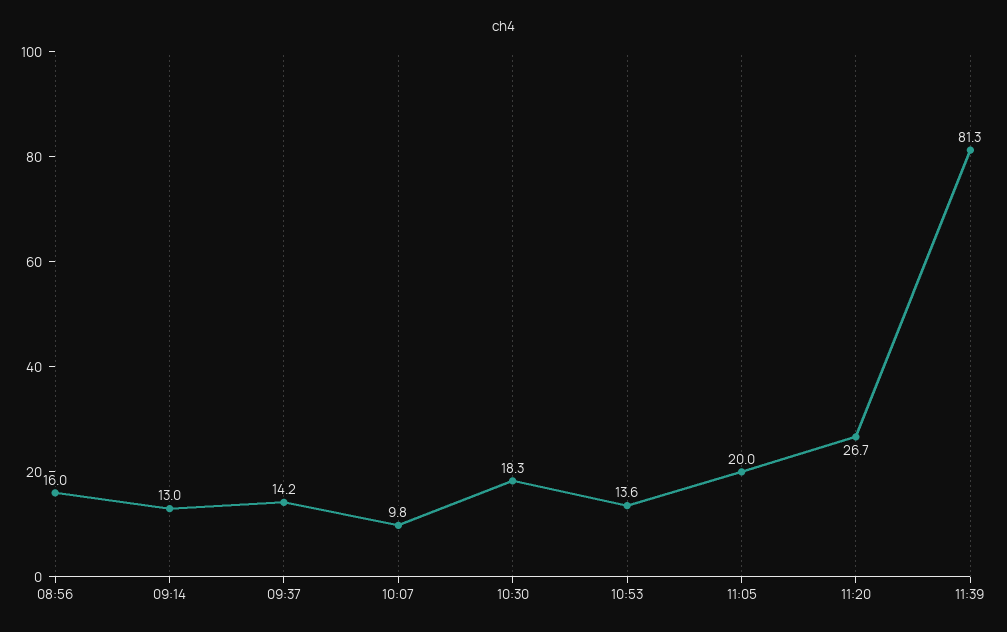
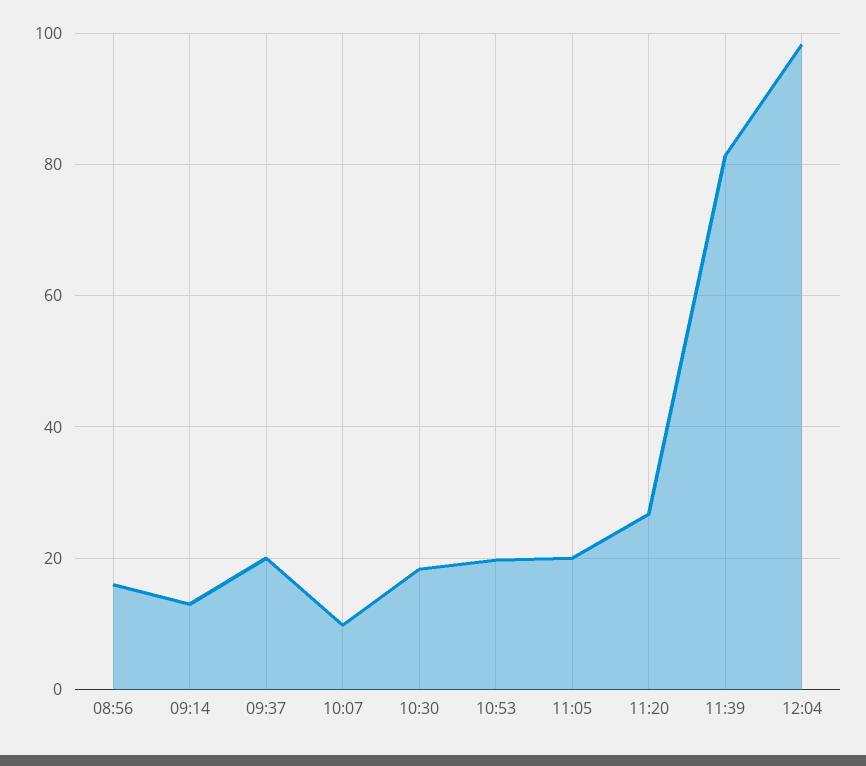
09:37: 14.2 -> 20
10:53: 13.6 -> 20
12:04: none -> 98

